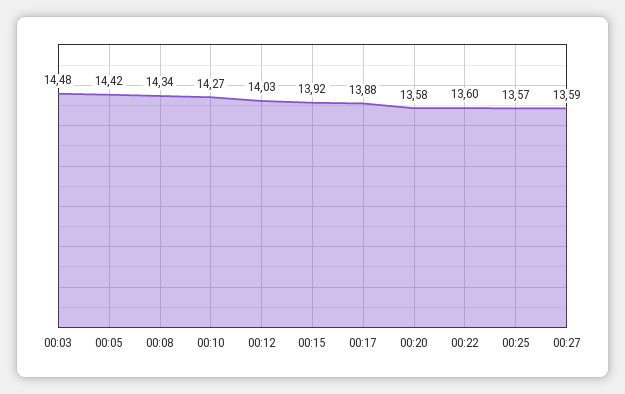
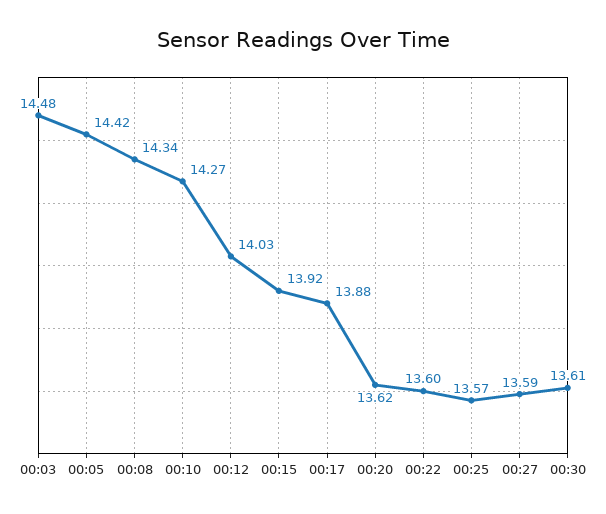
00:20: 13.58 -> 13.62
00:30: none -> 13.61

